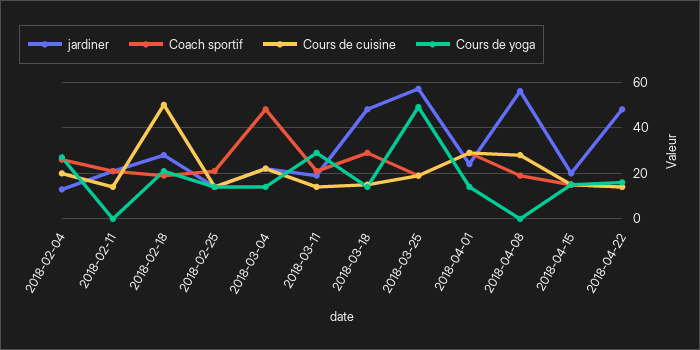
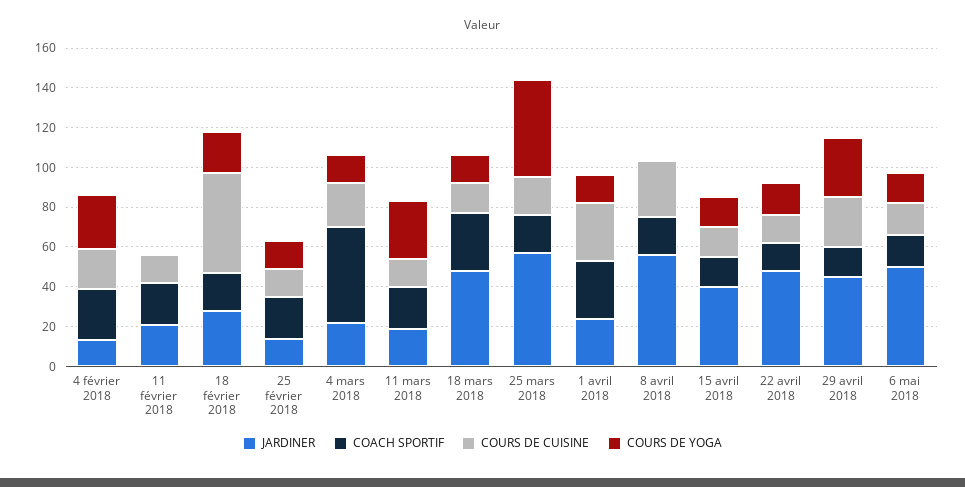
jardiner, 2018-04-15: 20 -> 40
jardiner, 29 avril 2018: none -> 45
Coach sportif, 29 avril 2018: none -> 15
Cours de cuisine, 29 avril 2018: none -> 25
Cours de yoga, 29 avril 2018: none -> 30
jardiner, 6 mai 2018: none -> 50
Coach sportif, 6 mai 2018: none -> 15
Cours de cuisine, 6 mai 2018: none -> 15
Cours de yoga, 6 mai 2018: none -> 15

